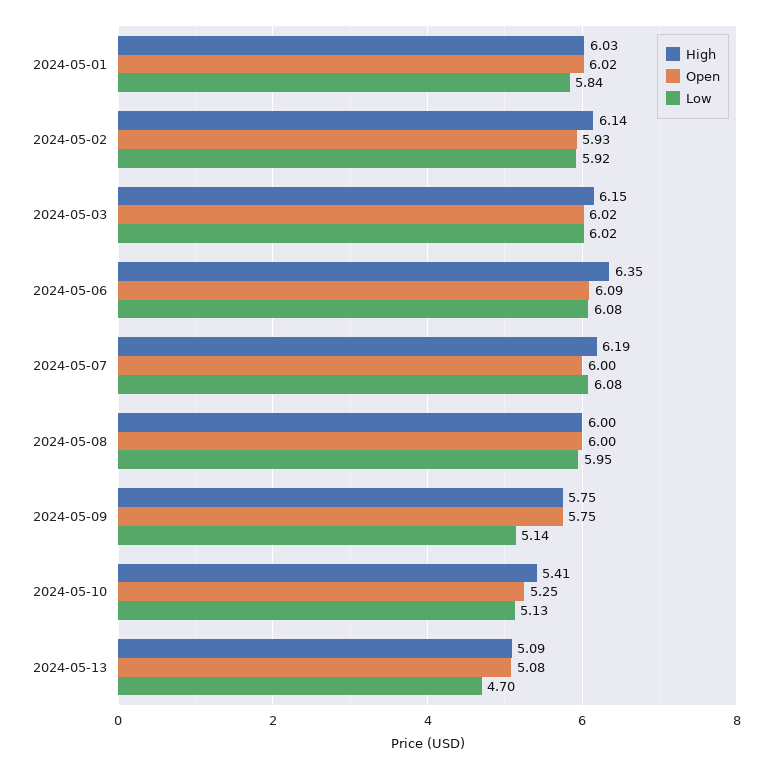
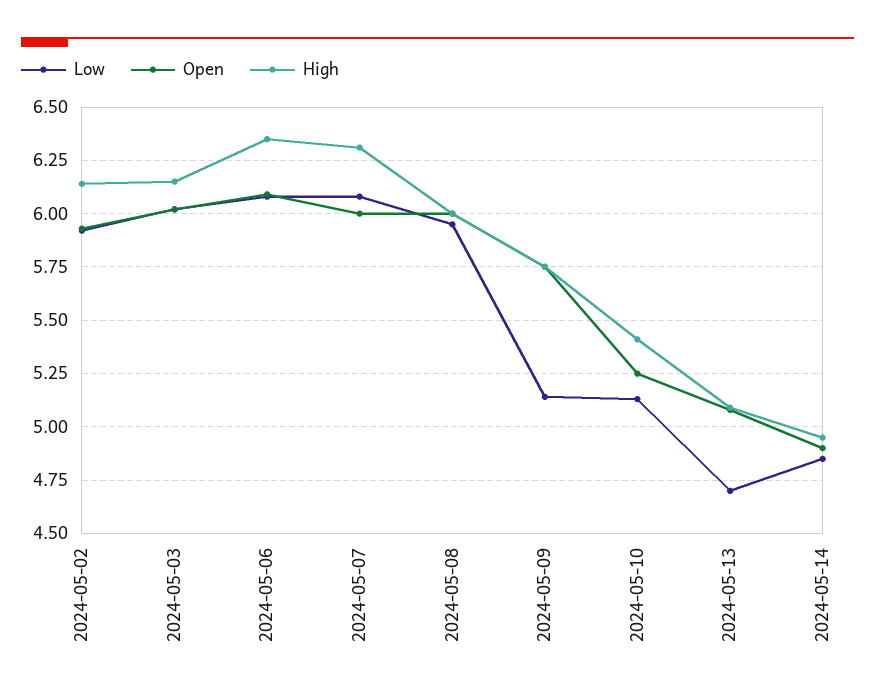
High, 2024-05-01: 6.03 -> none
Open, 2024-05-01: 6.02 -> none
Low, 2024-05-01: 5.84 -> none
High, 2024-05-07: 6.19 -> 6.3
Low, 2024-05-14: none -> 4.85
Open, 2024-05-14: none -> 4.9
High, 2024-05-14: none -> 4.95

